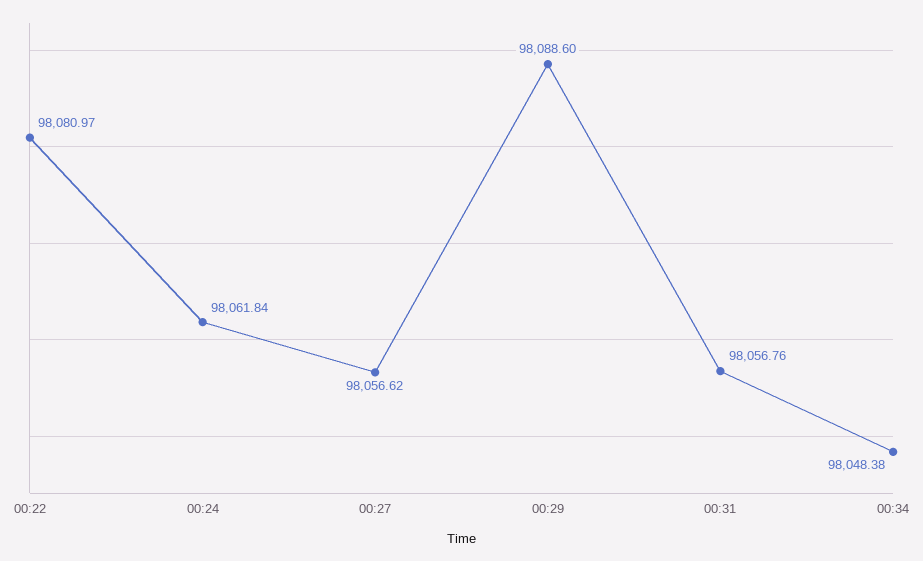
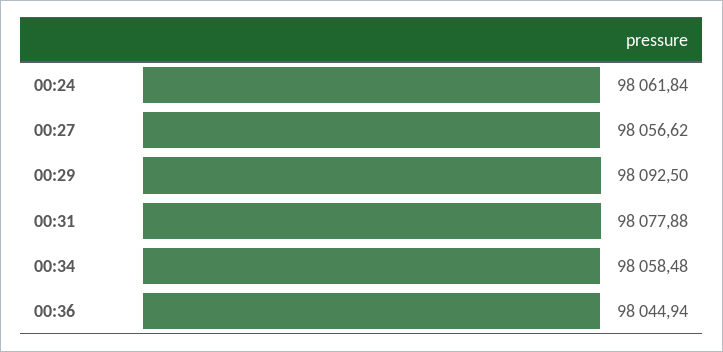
00:22: 98080.97 -> none
00:29: 98088.6 -> 98092.5
00:31: 98056.76 -> 98077.88
00:34: 98048.38 -> 98058.48
00:36: none -> 98044.94

